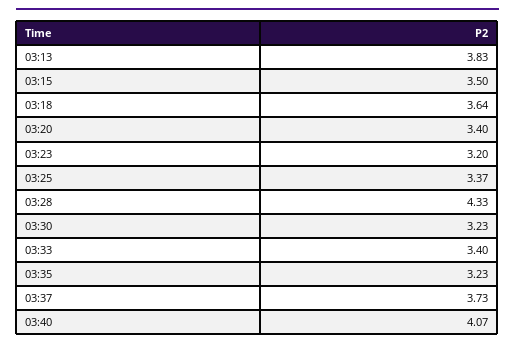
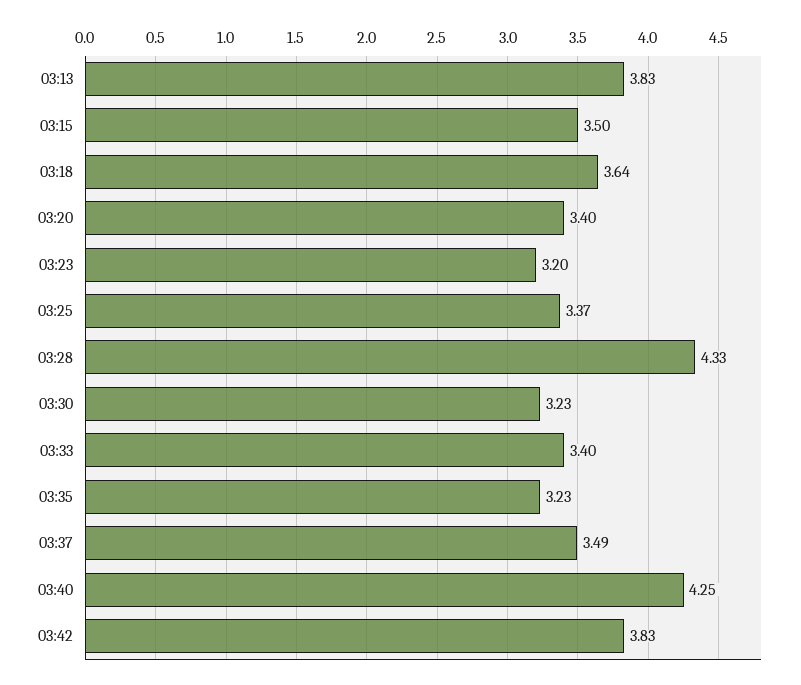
03:37: 3.73 -> 3.49
03:40: 4.07 -> 4.25
03:42: none -> 3.83

